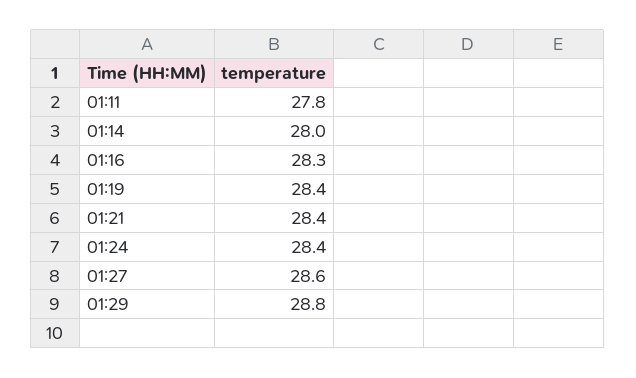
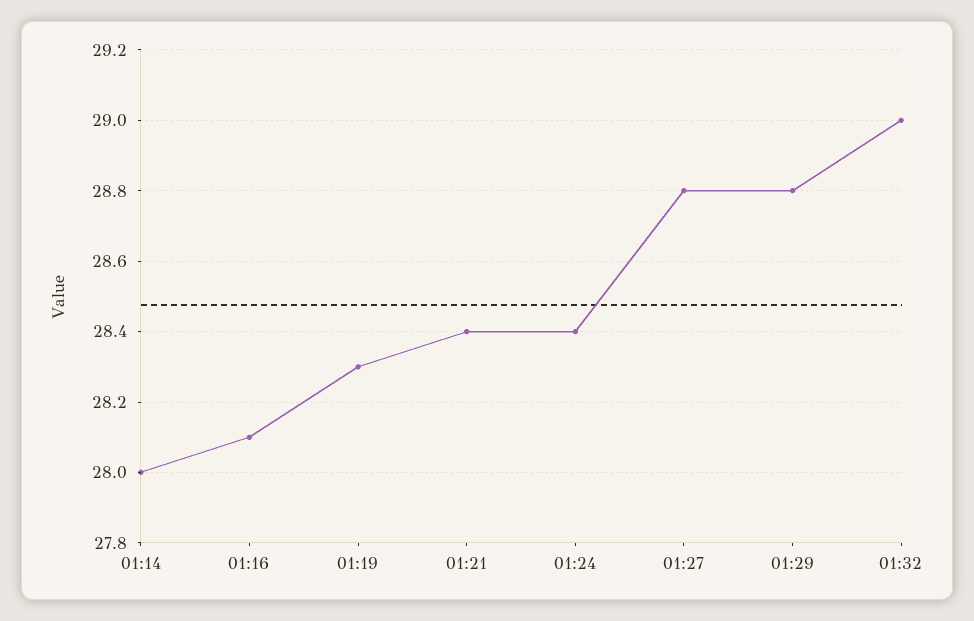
01:11: 27.8 -> none
01:16: 28.3 -> 28.1
01:19: 28.4 -> 28.3
01:27: 28.6 -> 28.8
01:32: none -> 29

